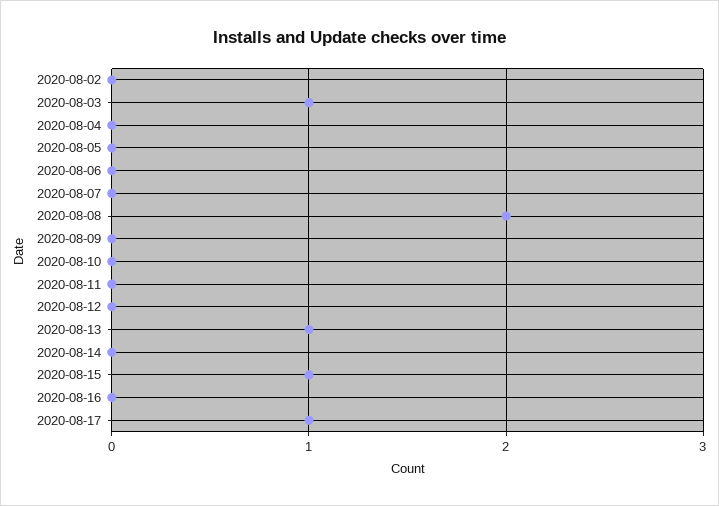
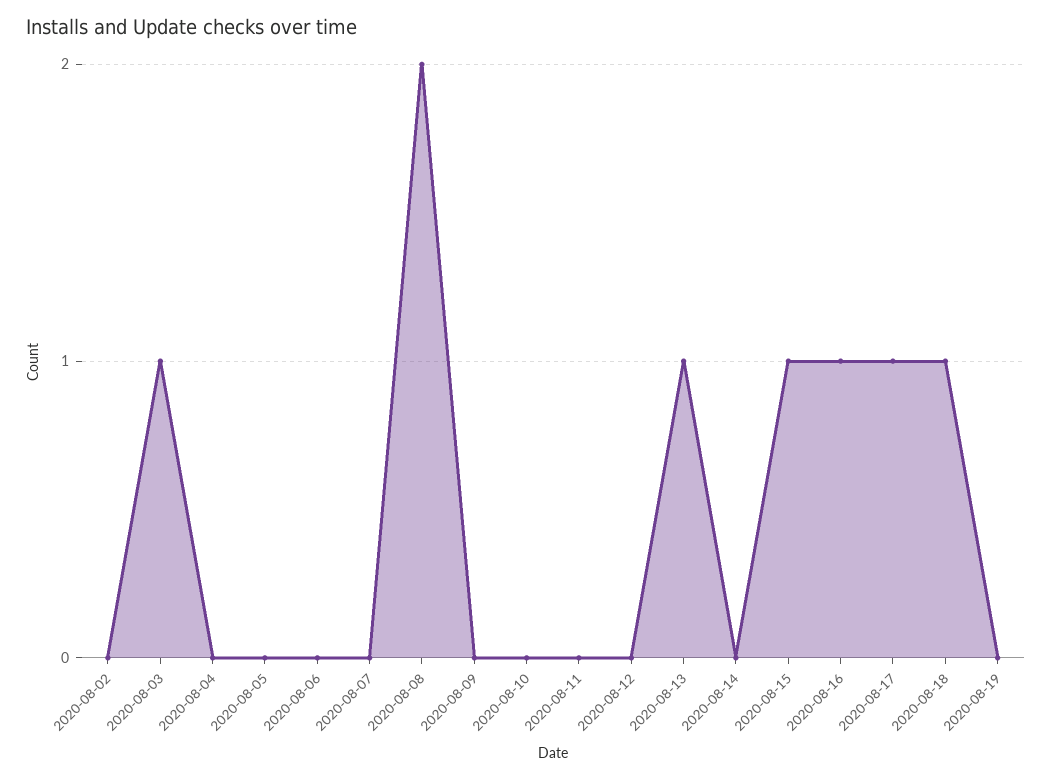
2020-08-16: 0 -> 1
2020-08-18: none -> 1
2020-08-19: none -> 0

